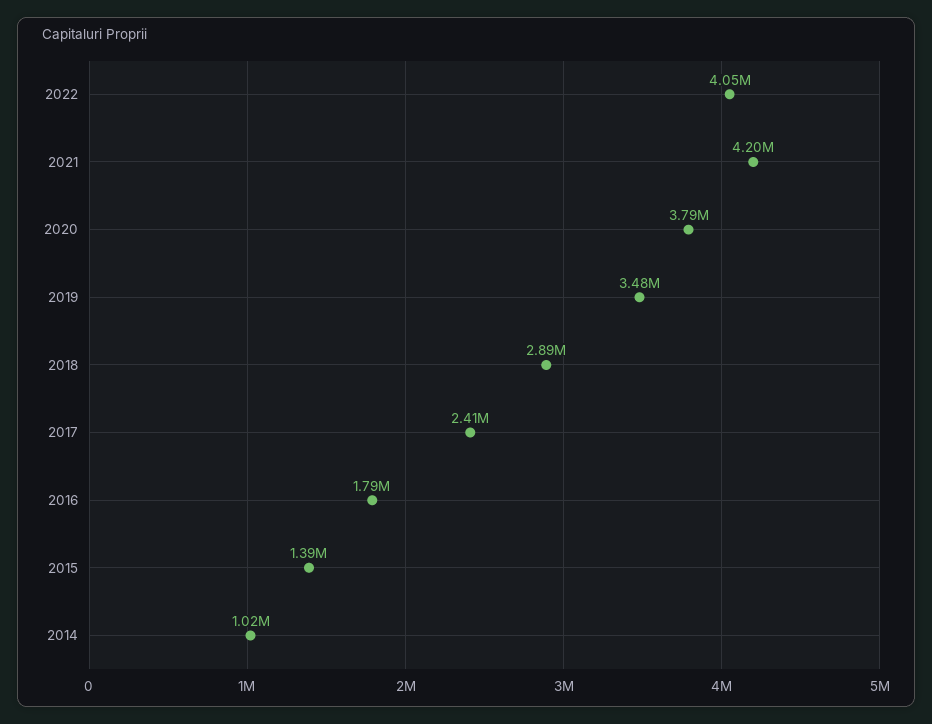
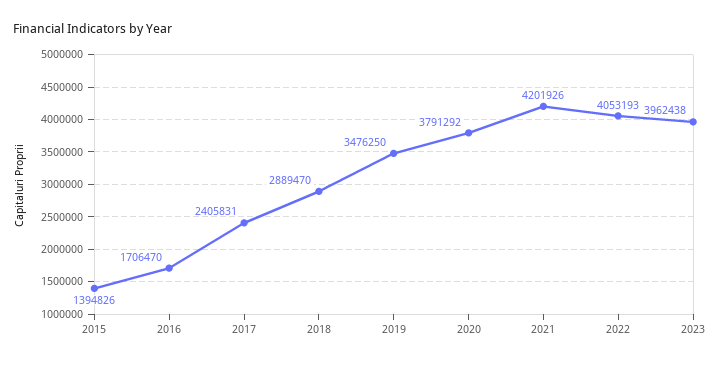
2016: 1790000 -> 1706470
2014: 1020000 -> none
2023: none -> 3962438

